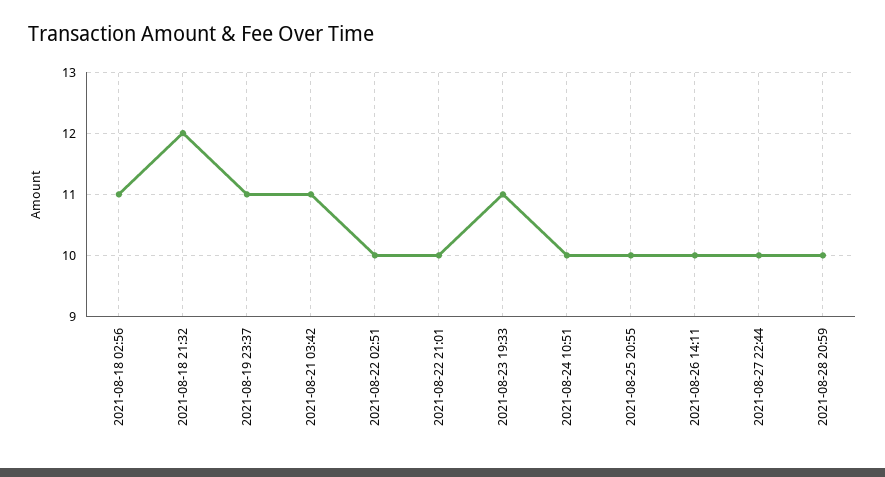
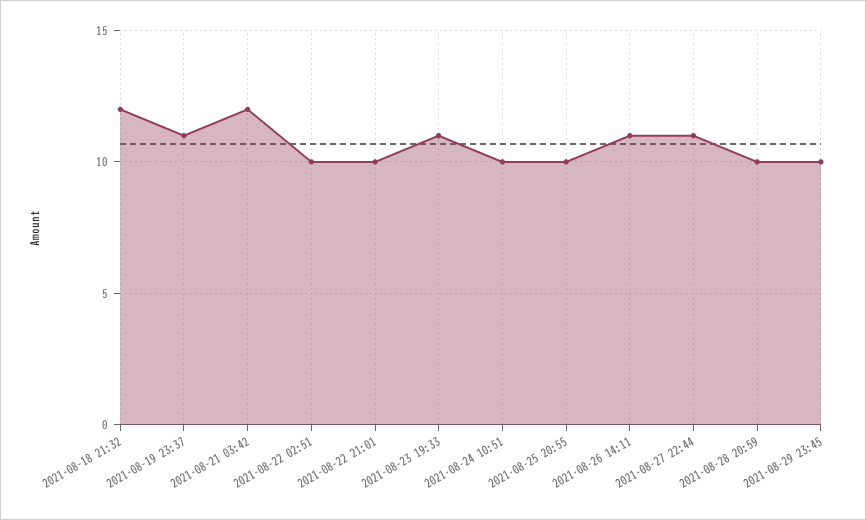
2021-08-18 02:56: 11 -> none
2021-08-21 03:42: 11 -> 12
2021-08-26 14:11: 10 -> 11
2021-08-27 22:44: 10 -> 11
2021-08-29 23:45: none -> 10

